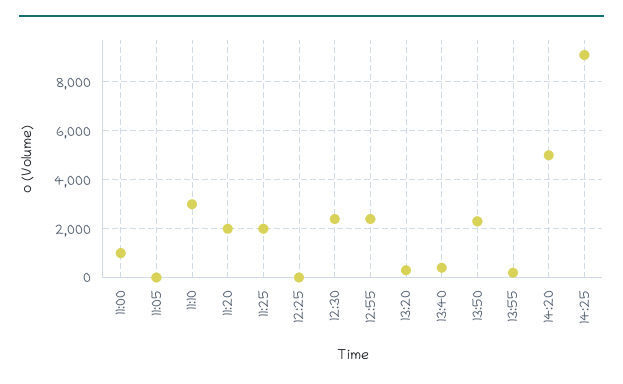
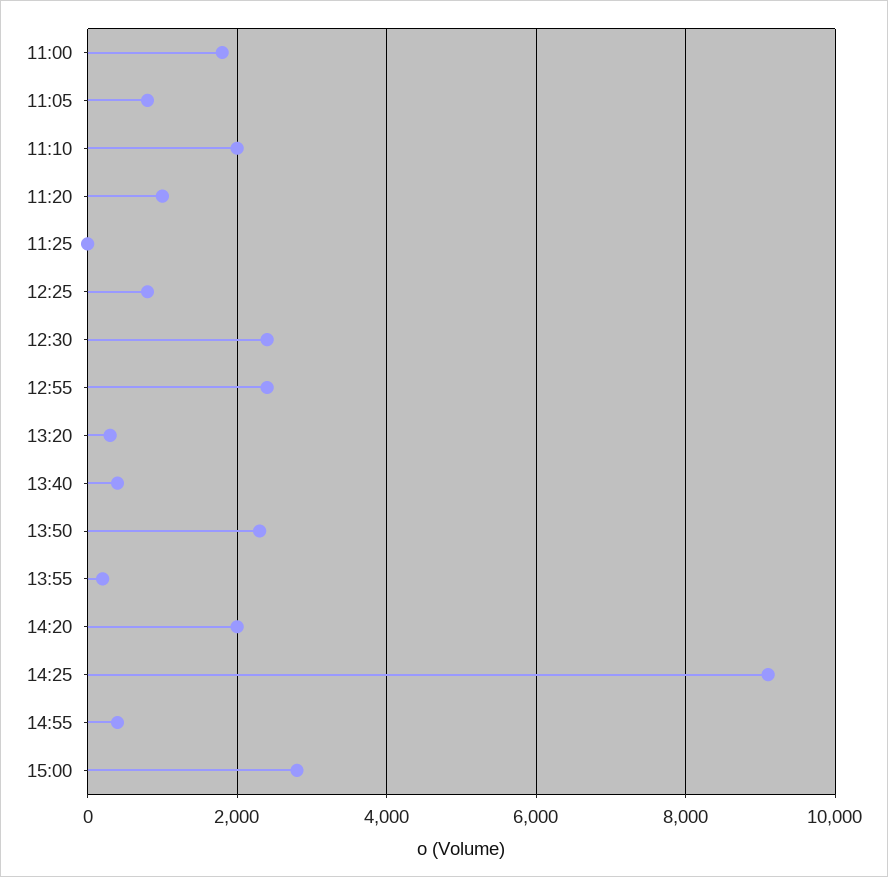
11:00: 1000 -> 1800
11:05: 0 -> 800
11:10: 3000 -> 2000
11:20: 2000 -> 1000
11:25: 2000 -> 0
12:25: 0 -> 800
14:20: 5000 -> 2000
14:55: none -> 400
15:00: none -> 2800

